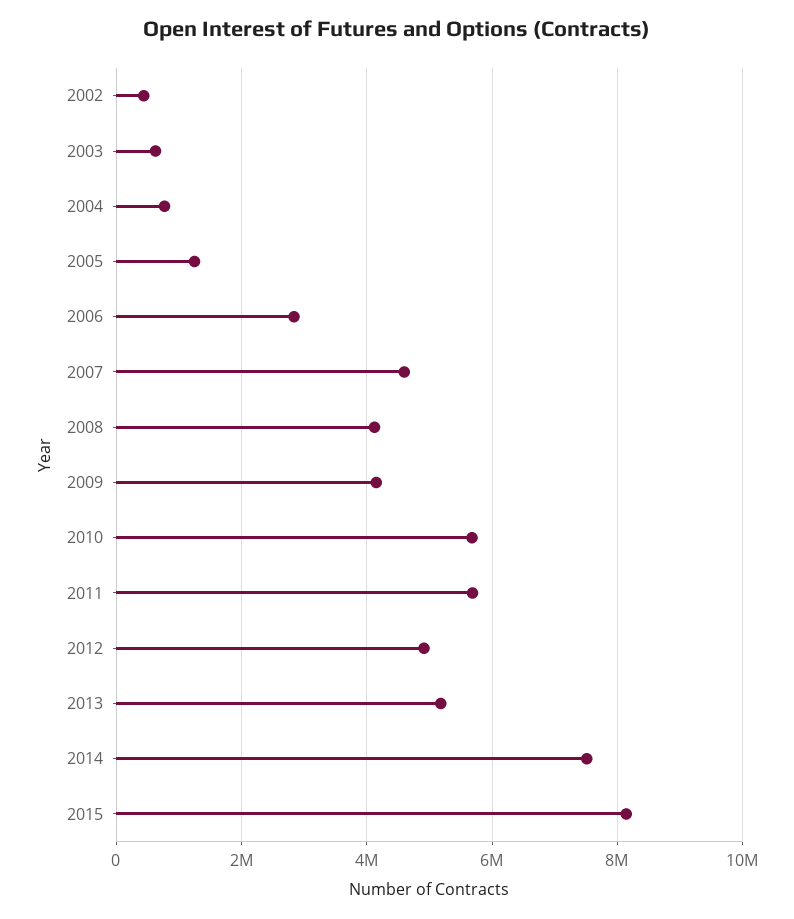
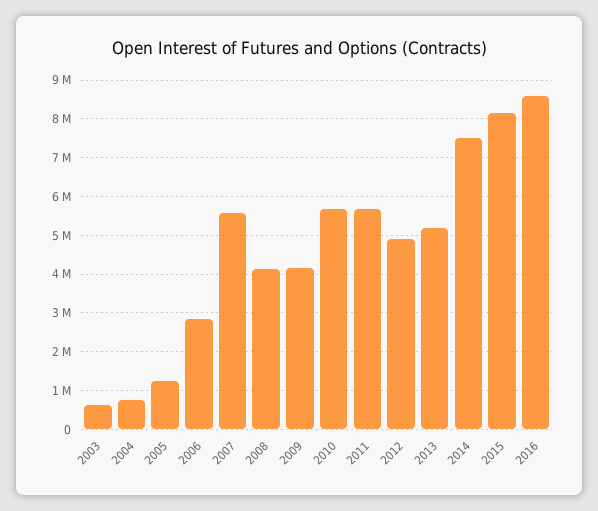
2002: 400000 -> none
2007: 4600000 -> 5600000
2016: none -> 8600000

